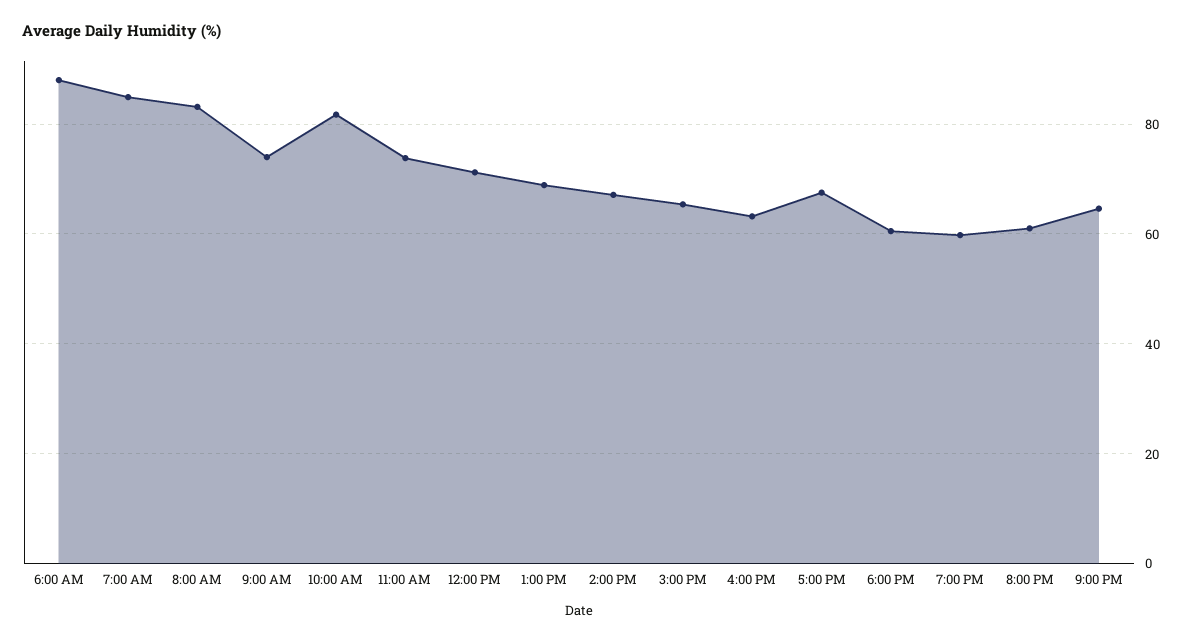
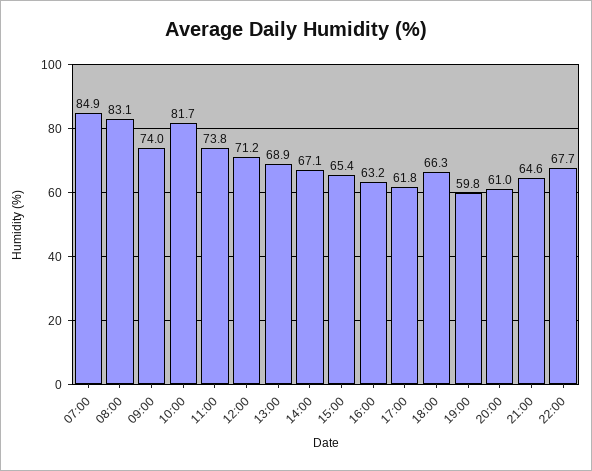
6:00 AM: 88 -> none
5:00 PM: 68 -> 61.8
6:00 PM: 60 -> 66.3
22:00: none -> 67.7

